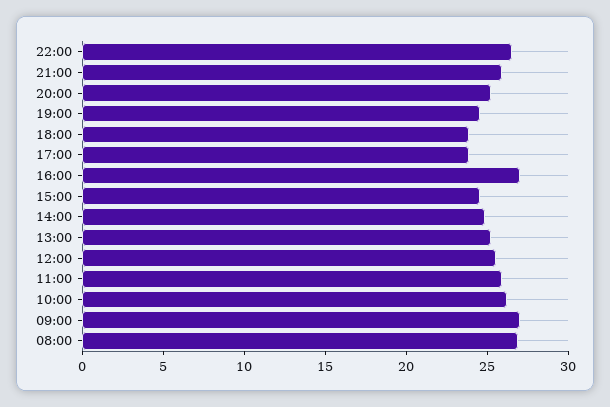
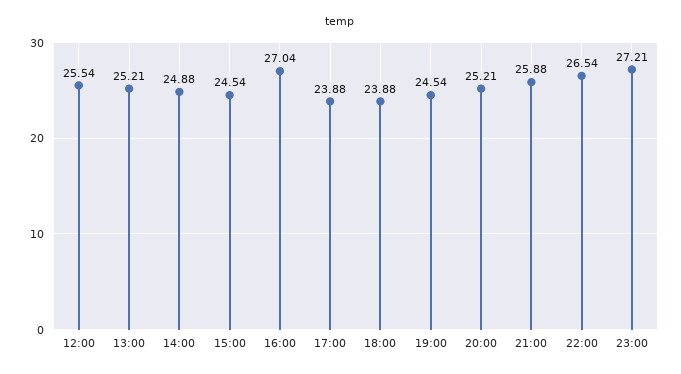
11:00: 26 -> none
10:00: 26 -> none
09:00: 27 -> none
08:00: 27 -> none
23:00: none -> 27.21

